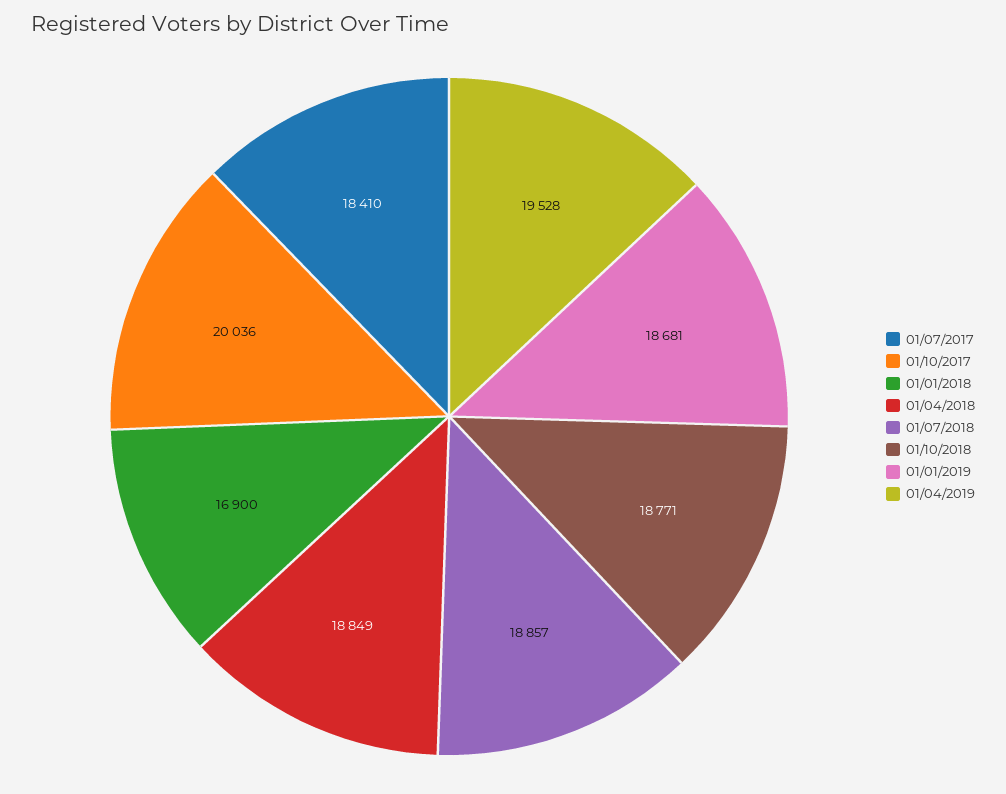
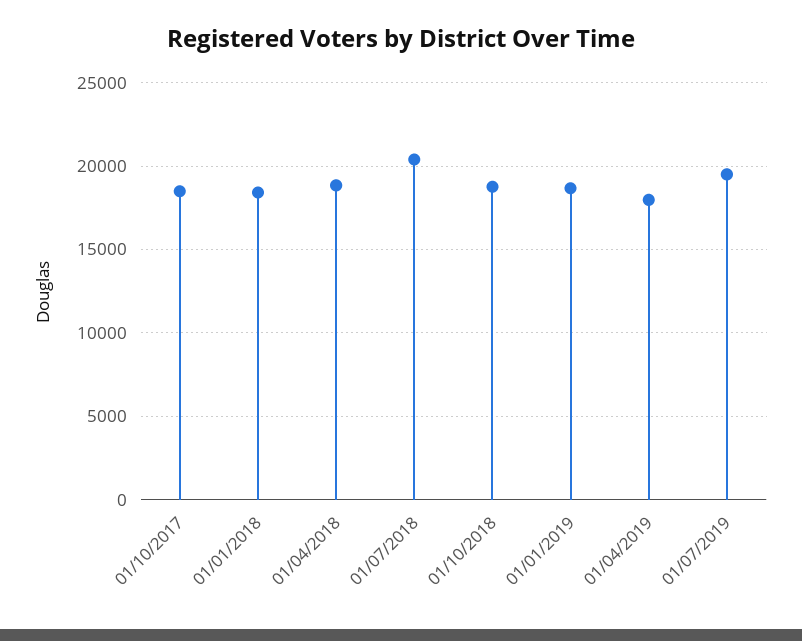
01/07/2017: 18410 -> none
01/10/2017: 20036 -> 18500
01/01/2018: 16900 -> 18500
01/07/2018: 18857 -> 20500
01/04/2019: 19528 -> 18000
01/07/2019: none -> 19500

